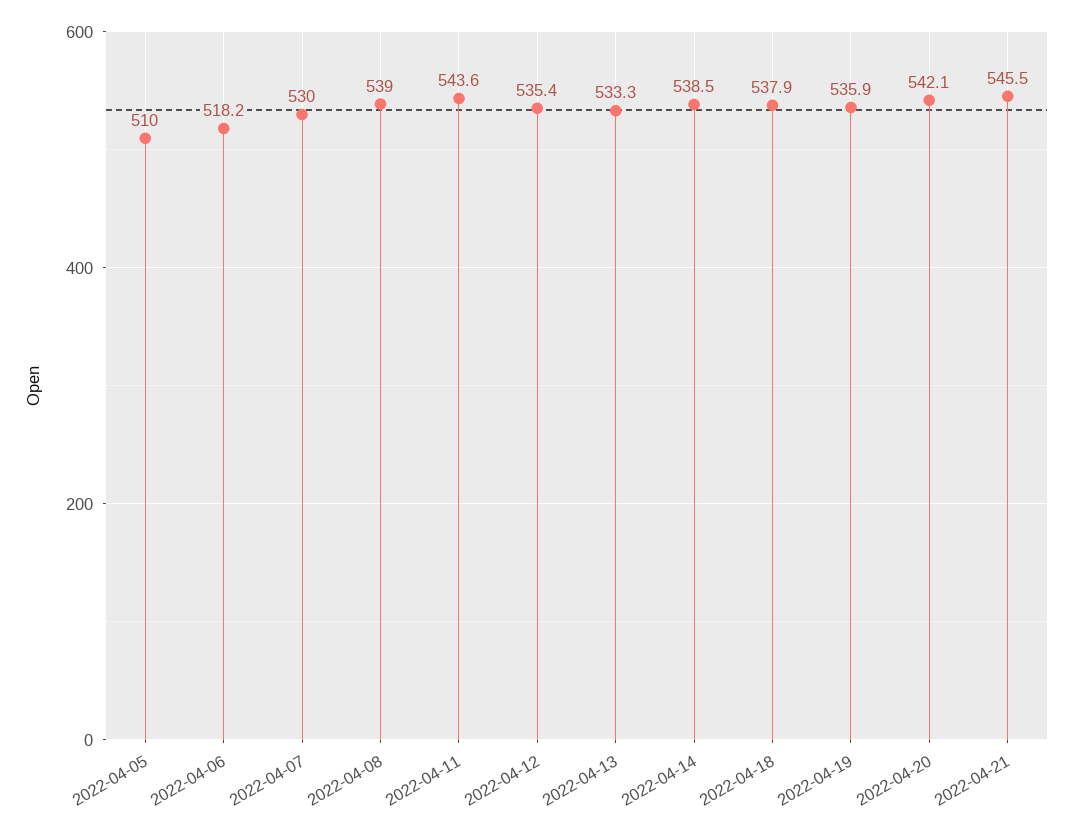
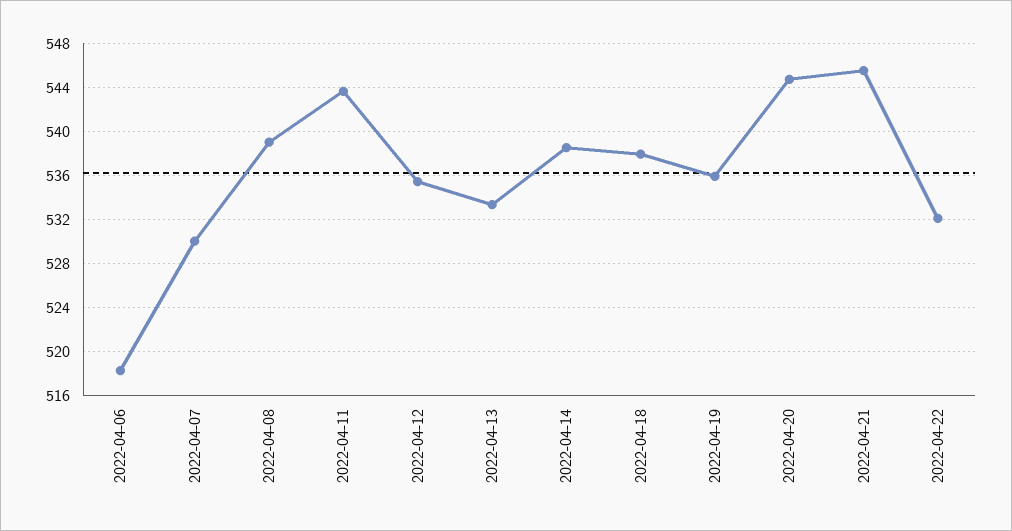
2022-04-05: 510 -> none
2022-04-20: 542.1 -> 545
2022-04-22: none -> 532

